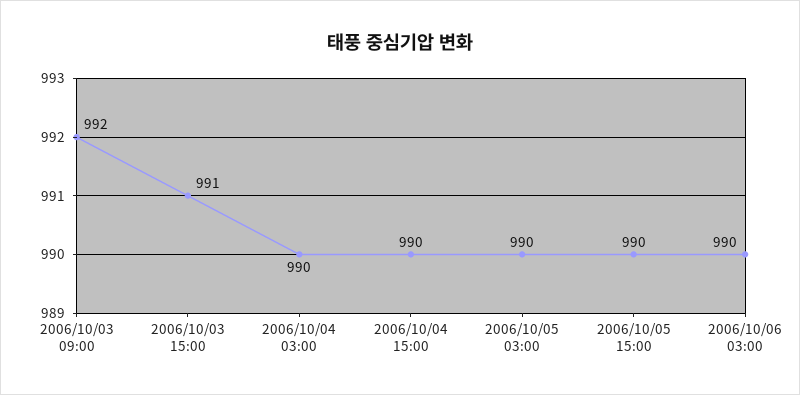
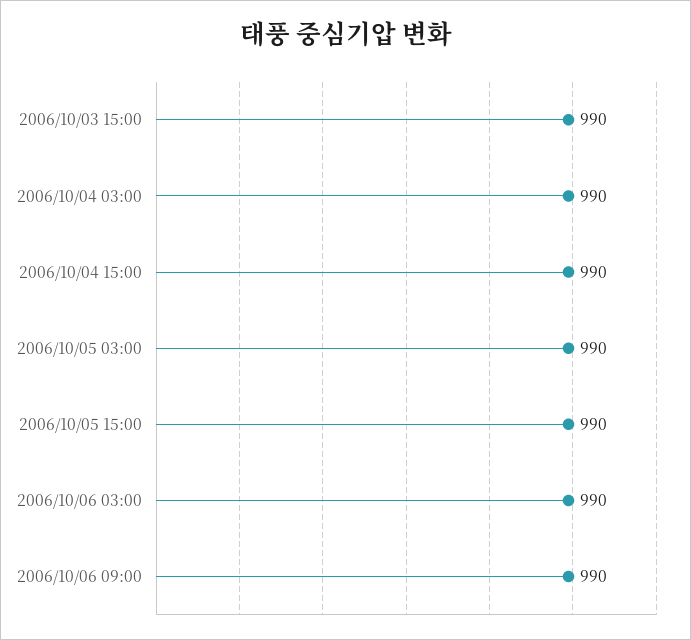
2006/10/03 09:00: 992 -> none
2006/10/03 15:00: 991 -> 990
2006/10/06 09:00: none -> 990

